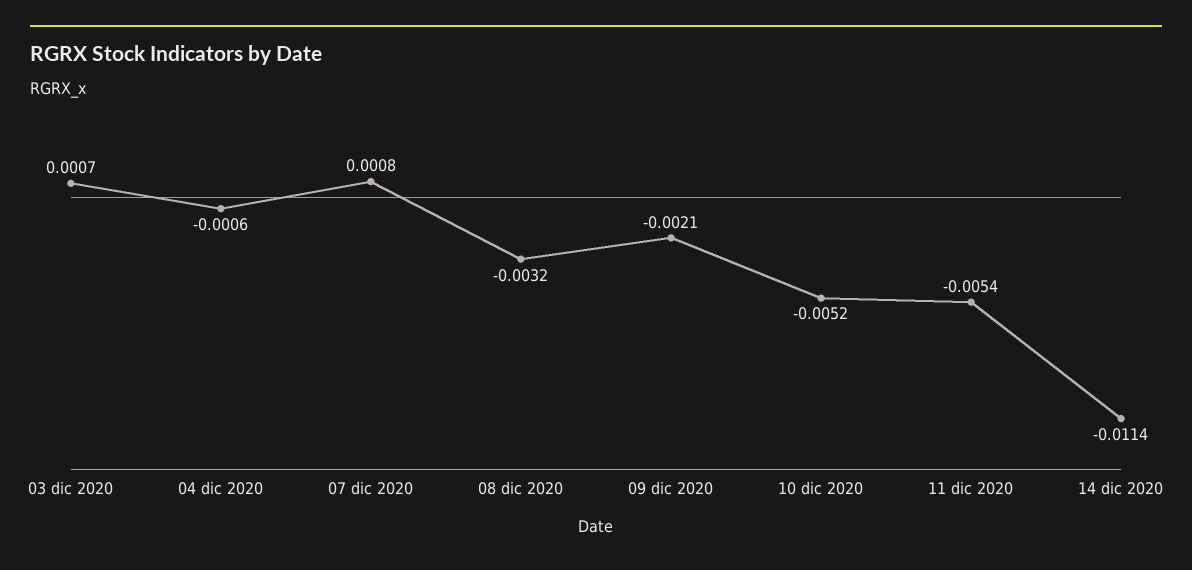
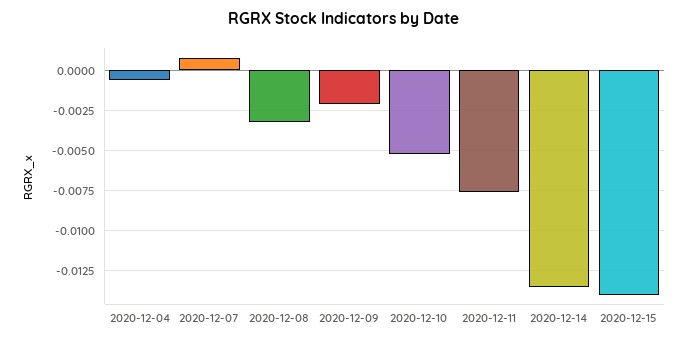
03 dic 2020: 0.0007 -> none
11 dic 2020: -0.0054 -> -0.0075
14 dic 2020: -0.0114 -> -0.0135
2020-12-15: none -> -0.014

